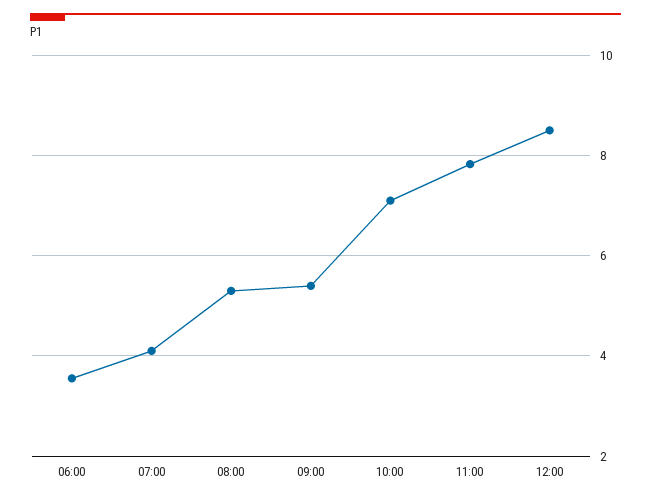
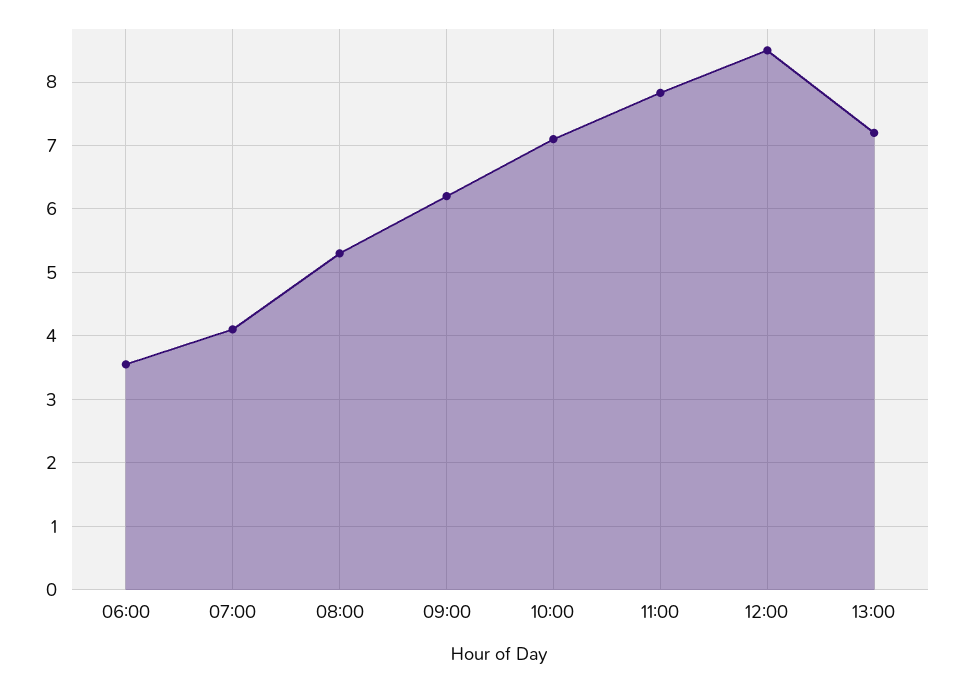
09:00: 5.4 -> 6.2
13:00: none -> 7.2

